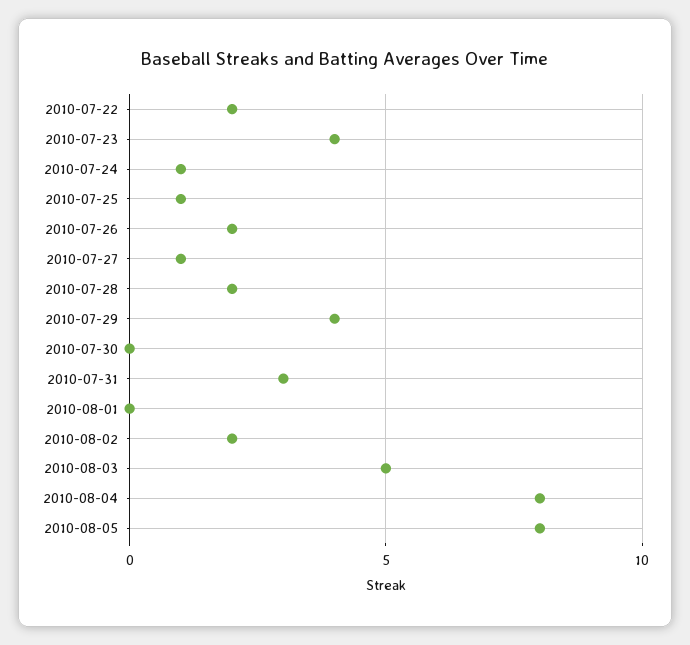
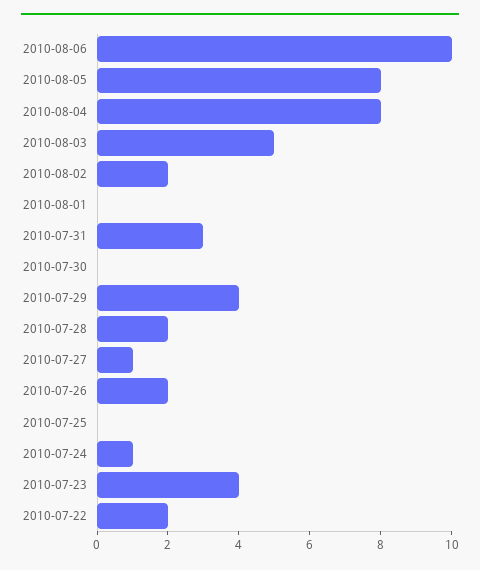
2010-07-25: 1 -> 0
2010-08-06: none -> 10

